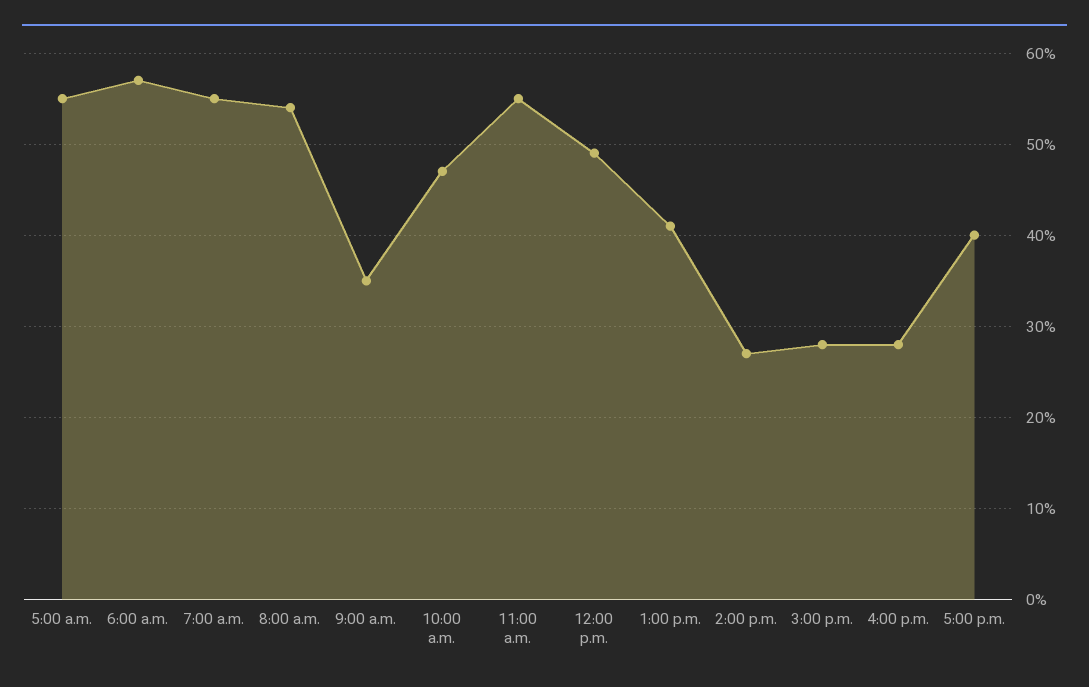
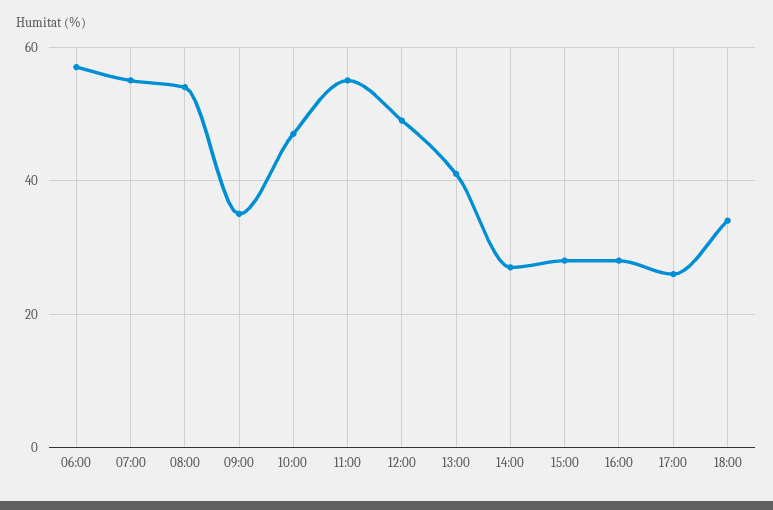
5:00 a.m.: 55 -> none
5:00 p.m.: 40 -> 25
18:00: none -> 35

